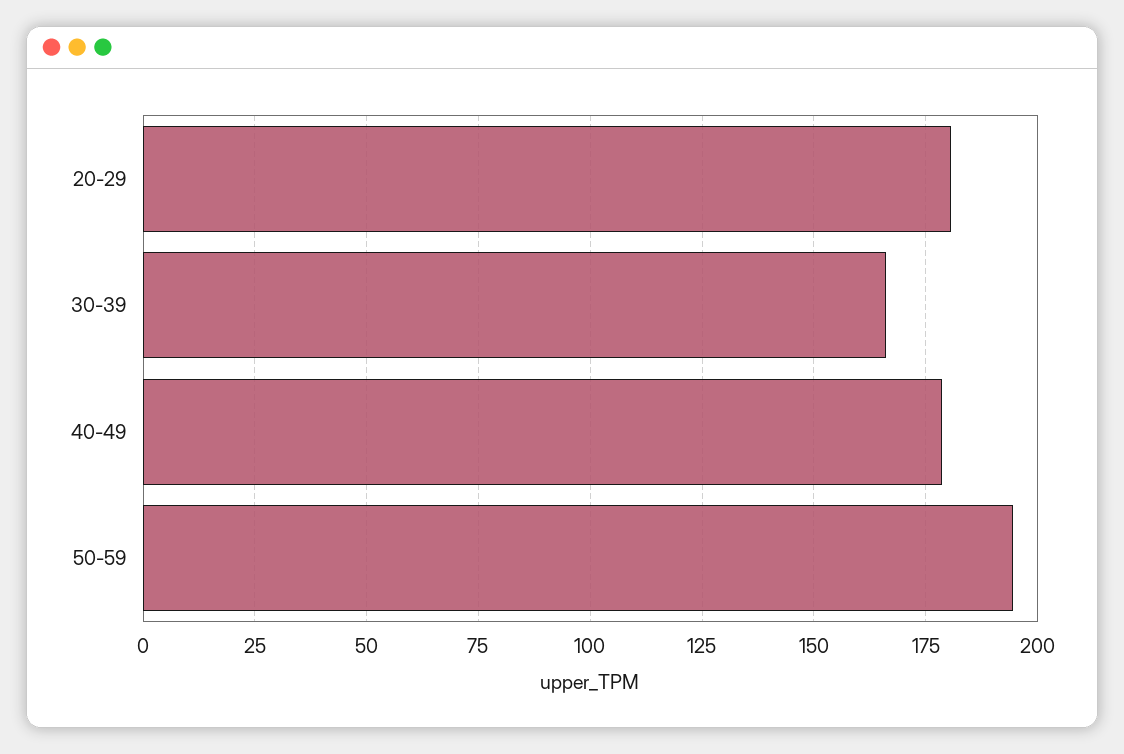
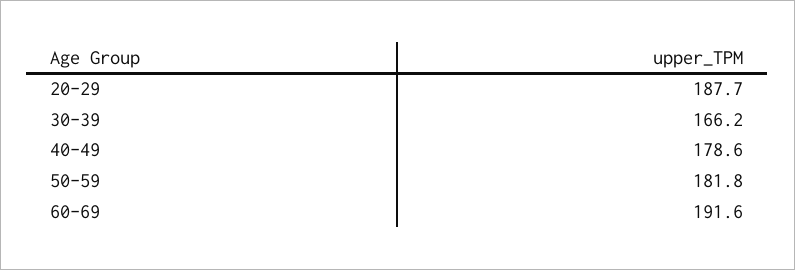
20-29: 180 -> 187.7
50-59: 195 -> 181.8
60-69: none -> 191.6

